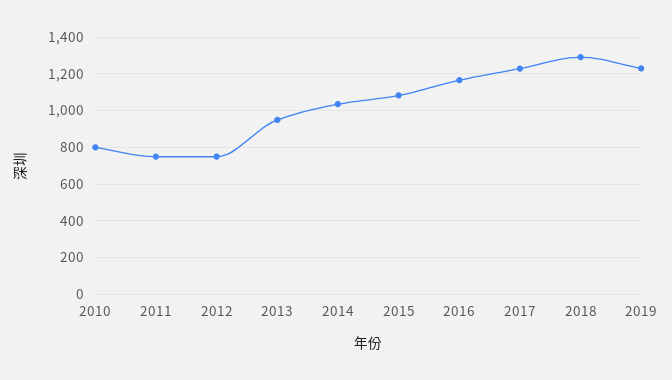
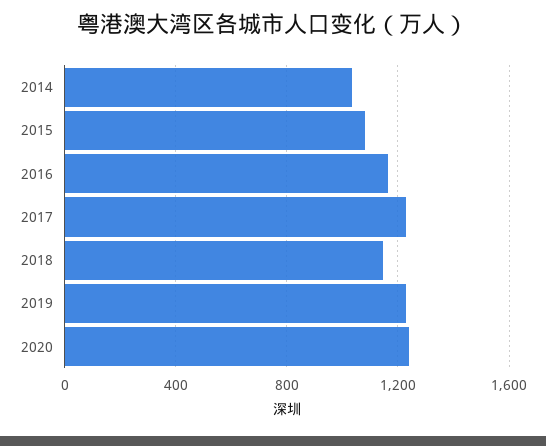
2010: 800 -> none
2011: 750 -> none
2012: 750 -> none
2013: 950 -> none
2018: 1300 -> 1150
2020: none -> 1250

